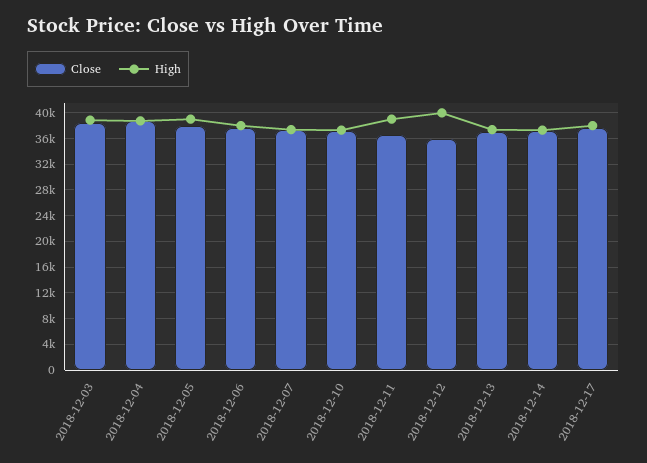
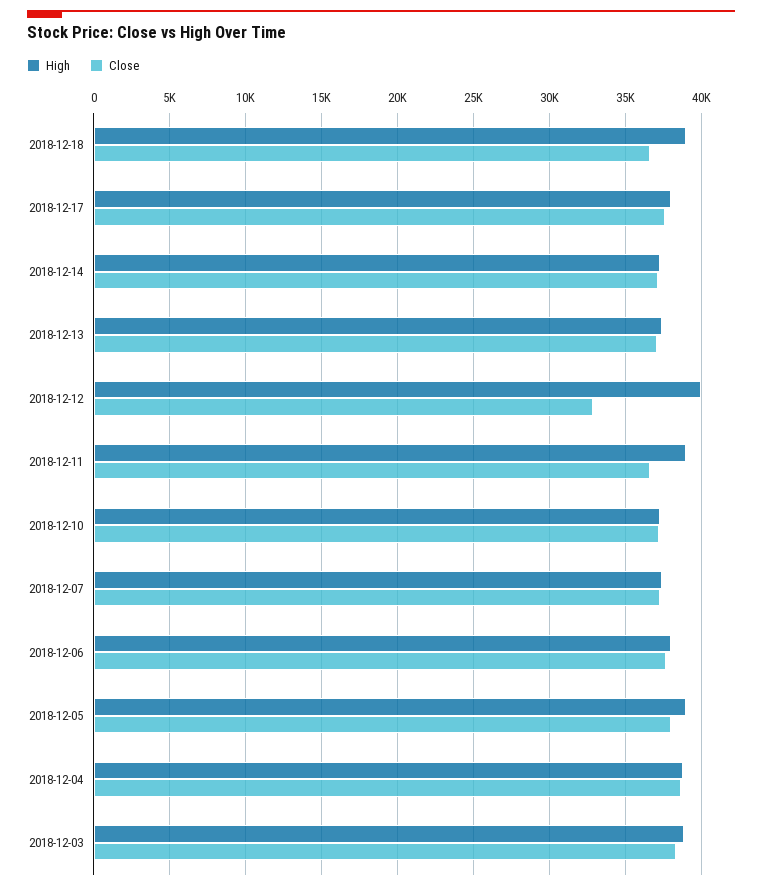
Close, 2018-12-12: 36000 -> 33000
High, 2018-12-18: none -> 39000
Close, 2018-12-18: none -> 36500

